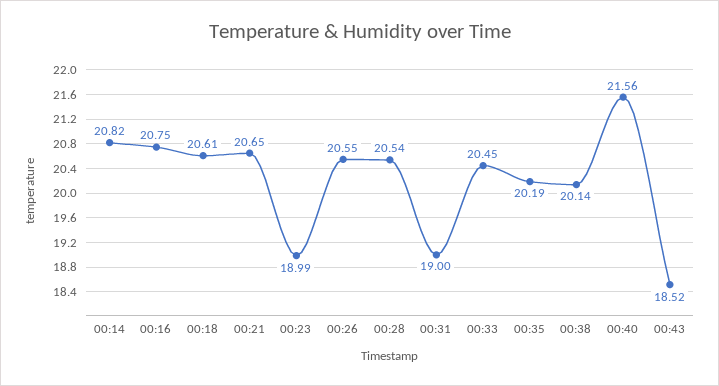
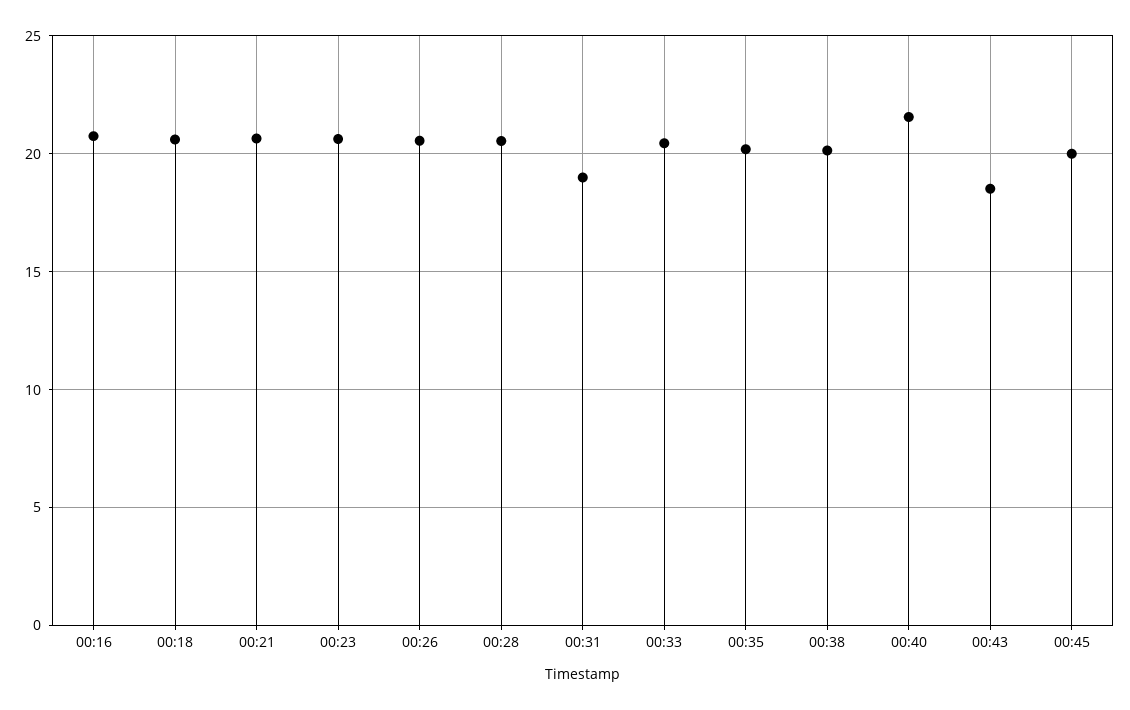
00:14: 20.82 -> none
00:23: 18.99 -> 20.5
00:45: none -> 20

